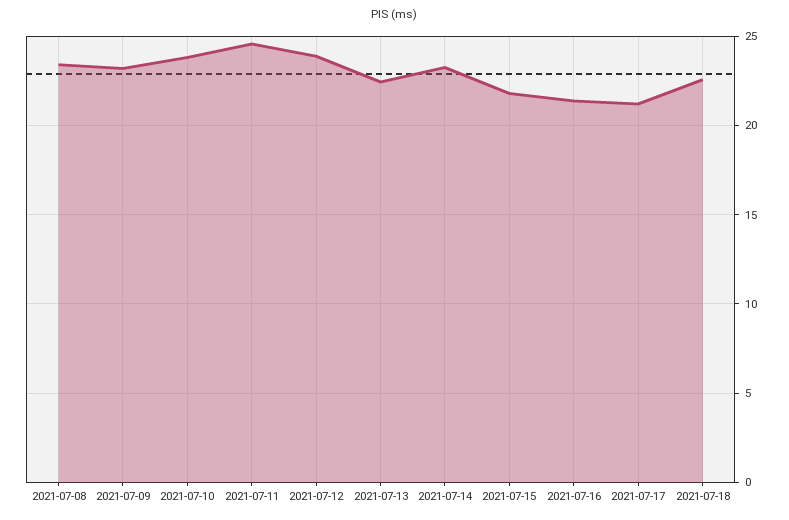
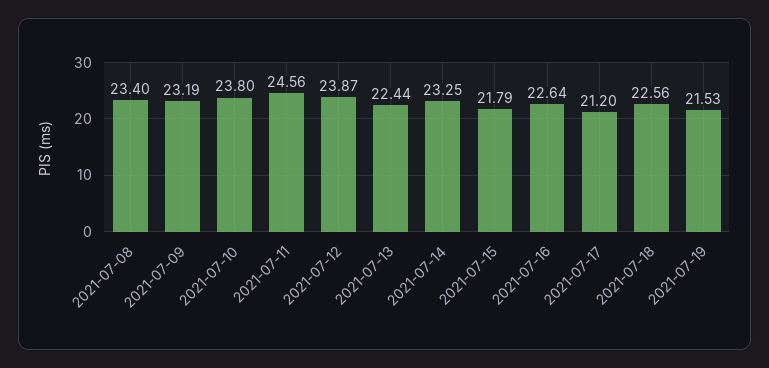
2021-07-16: 21.5 -> 22.64
2021-07-19: none -> 21.53

